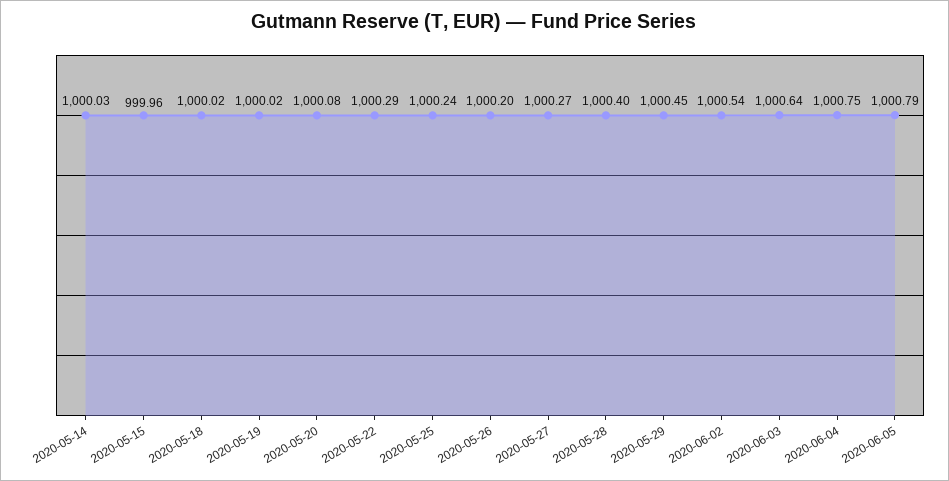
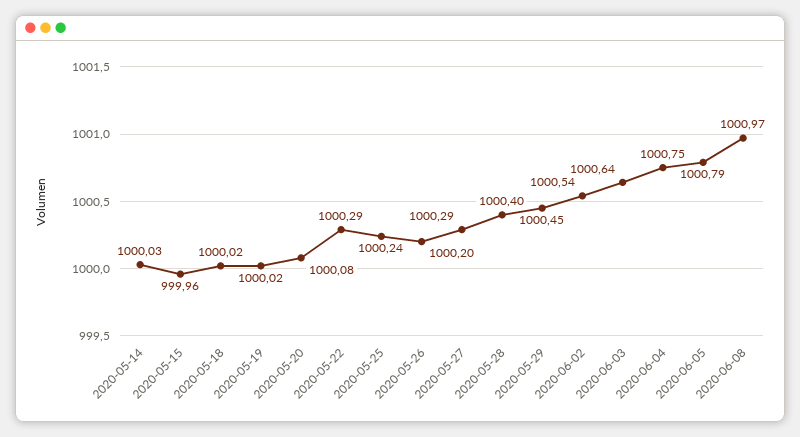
2020-05-27: 1000.27 -> 1000.29
2020-06-08: none -> 1000.97

